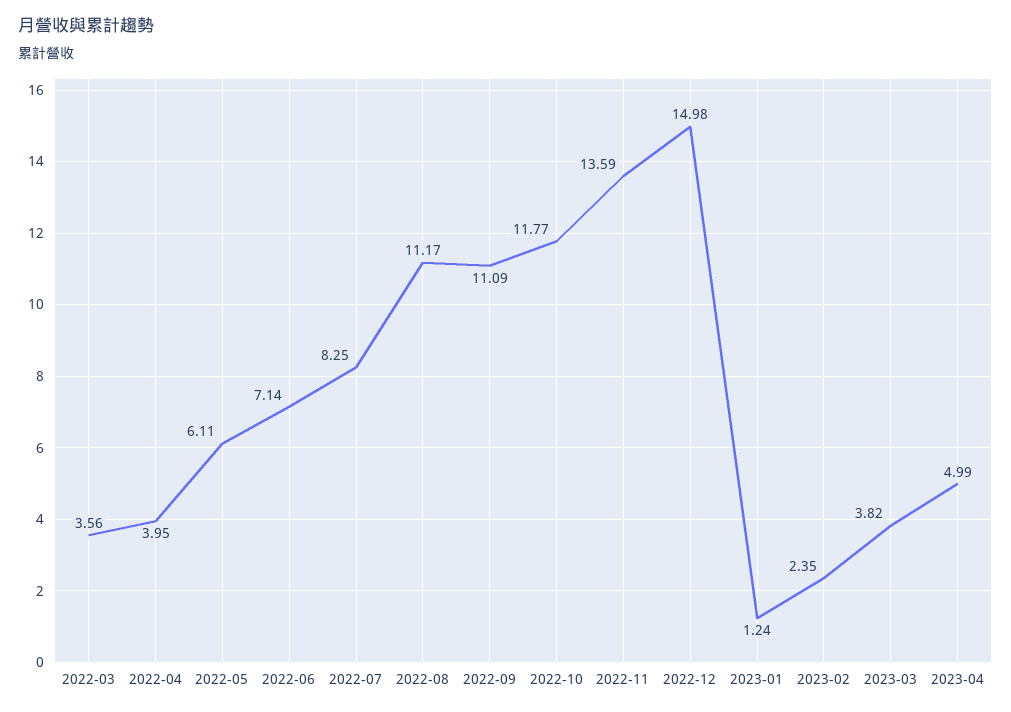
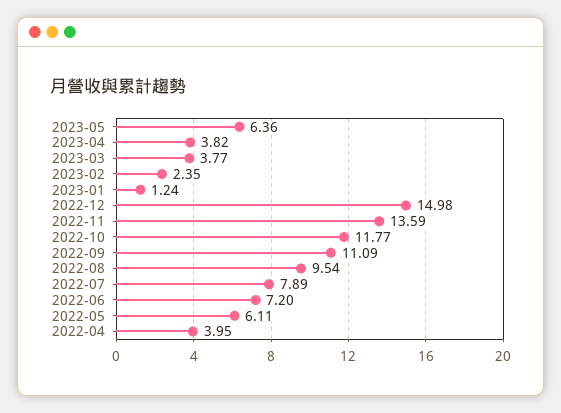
2022-03: 3.56 -> none
2022-06: 7.14 -> 7.2
2022-07: 8.25 -> 7.89
2022-08: 11.17 -> 9.54
2023-03: 3.82 -> 3.77
2023-04: 4.99 -> 3.82
2023-05: none -> 6.36

